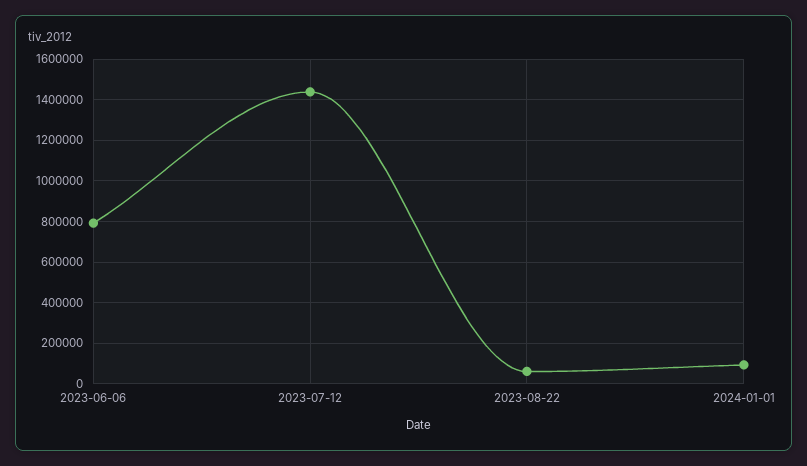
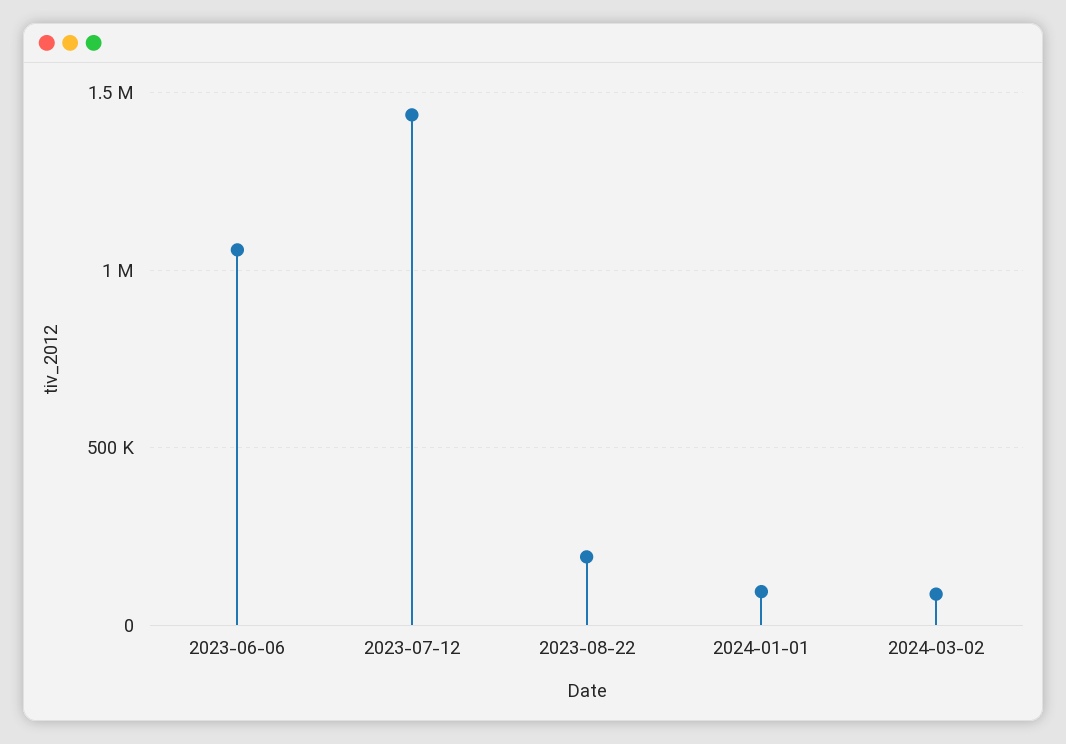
2023-06-06: 800000 -> 1050000
2023-08-22: 50000 -> 200000
2024-03-02: none -> 100000

